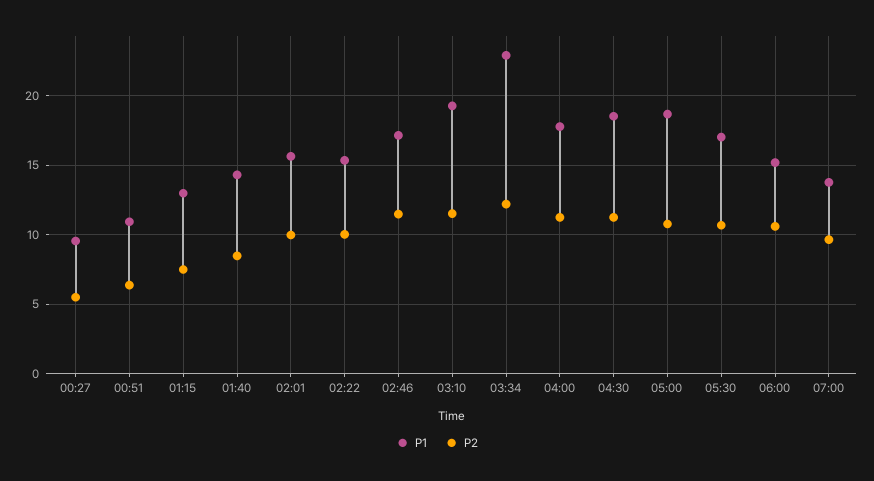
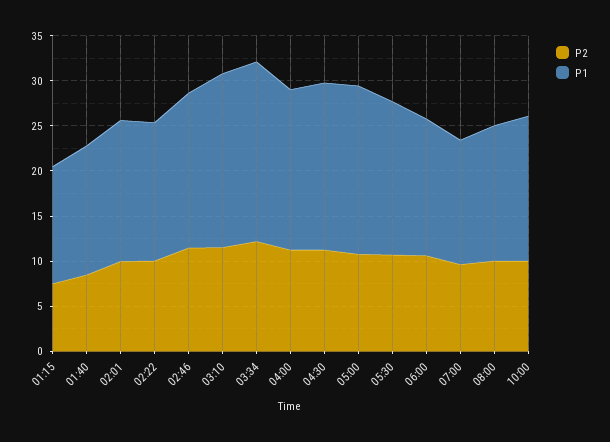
P1, 00:27: 9.5 -> none
P2, 00:27: 5.5 -> none
P1, 00:51: 11 -> none
P2, 00:51: 6.5 -> none
P1, 03:34: 23 -> 20
P2, 08:00: none -> 10
P1, 08:00: none -> 15
P2, 10:00: none -> 10
P1, 10:00: none -> 16

